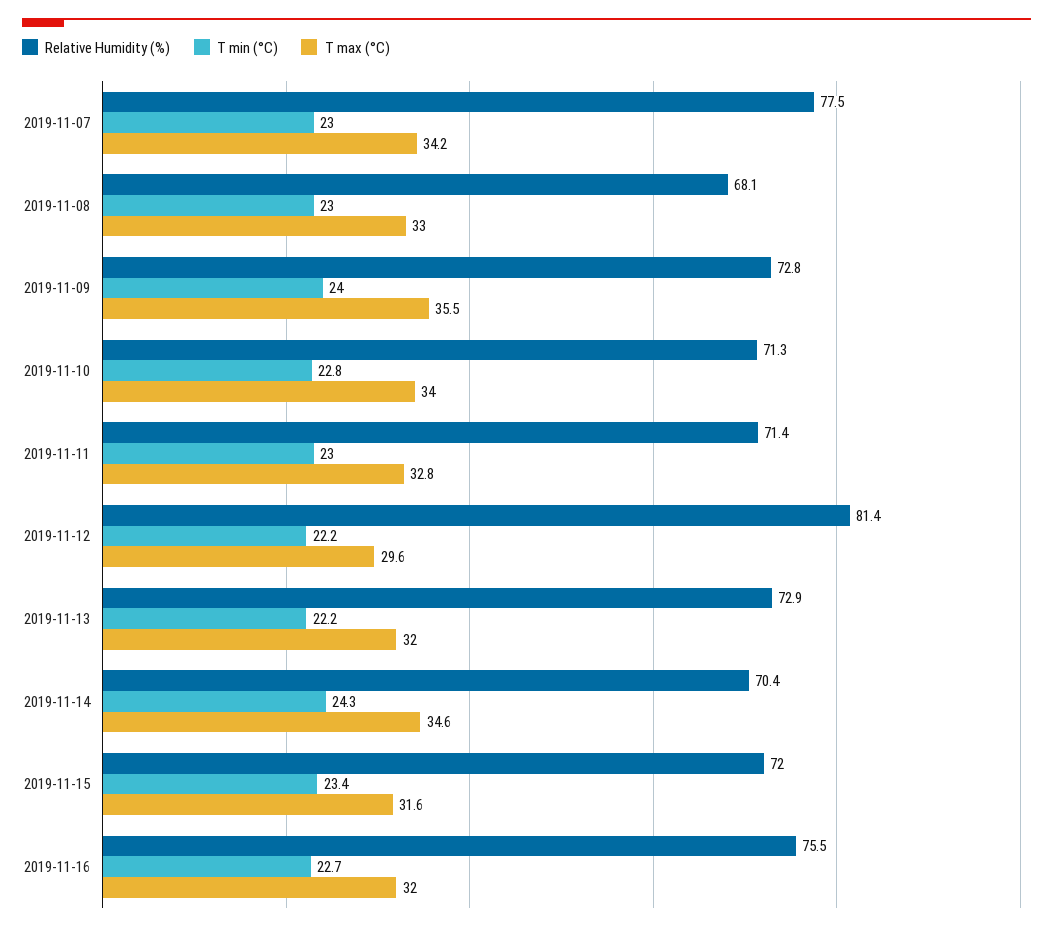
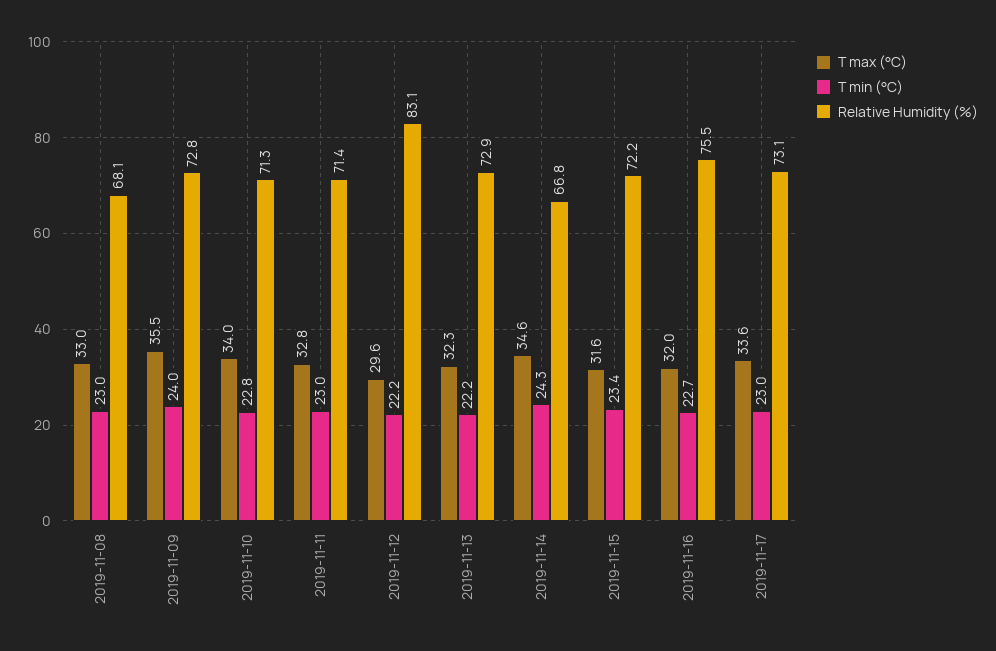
Relative Humidity (%), 2019-11-07: 77.5 -> none
T min (°C), 2019-11-07: 23 -> none
T max (°C), 2019-11-07: 34.2 -> none
Relative Humidity (%), 2019-11-12: 81.4 -> 83.1
T max (°C), 2019-11-13: 32 -> 32.3
Relative Humidity (%), 2019-11-14: 70.4 -> 66.8
Relative Humidity (%), 2019-11-15: 72 -> 72.2
T max (°C), 2019-11-17: none -> 33.6
T min (°C), 2019-11-17: none -> 23
Relative Humidity (%), 2019-11-17: none -> 73.1

